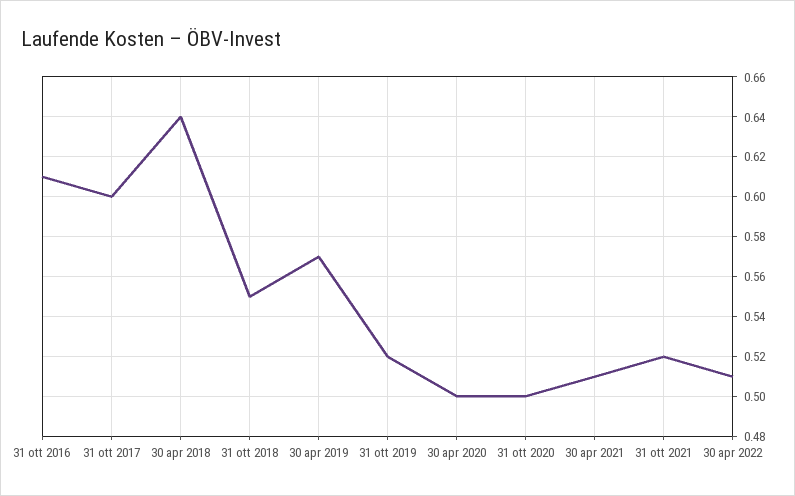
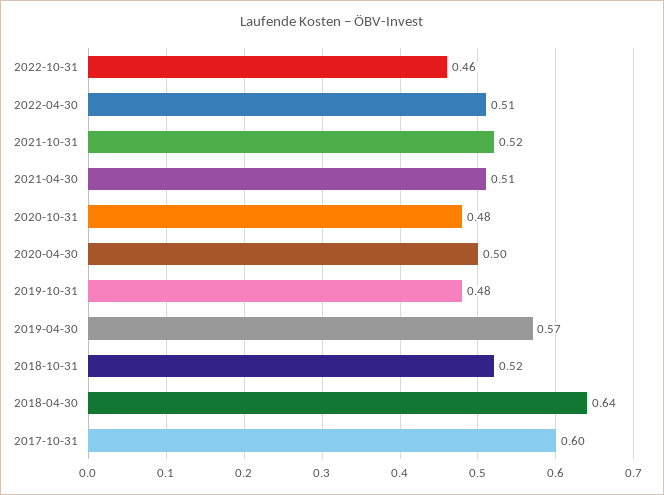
31 ott 2016: 0.61 -> none
31 ott 2018: 0.55 -> 0.52
31 ott 2019: 0.52 -> 0.48
31 ott 2020: 0.5 -> 0.48
2022-10-31: none -> 0.46

